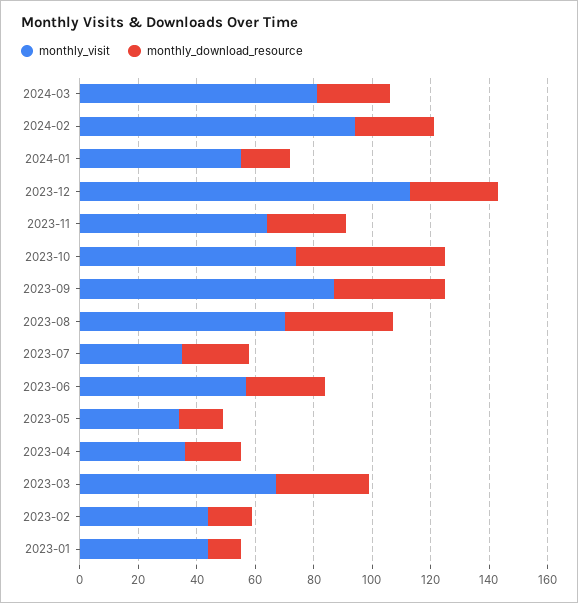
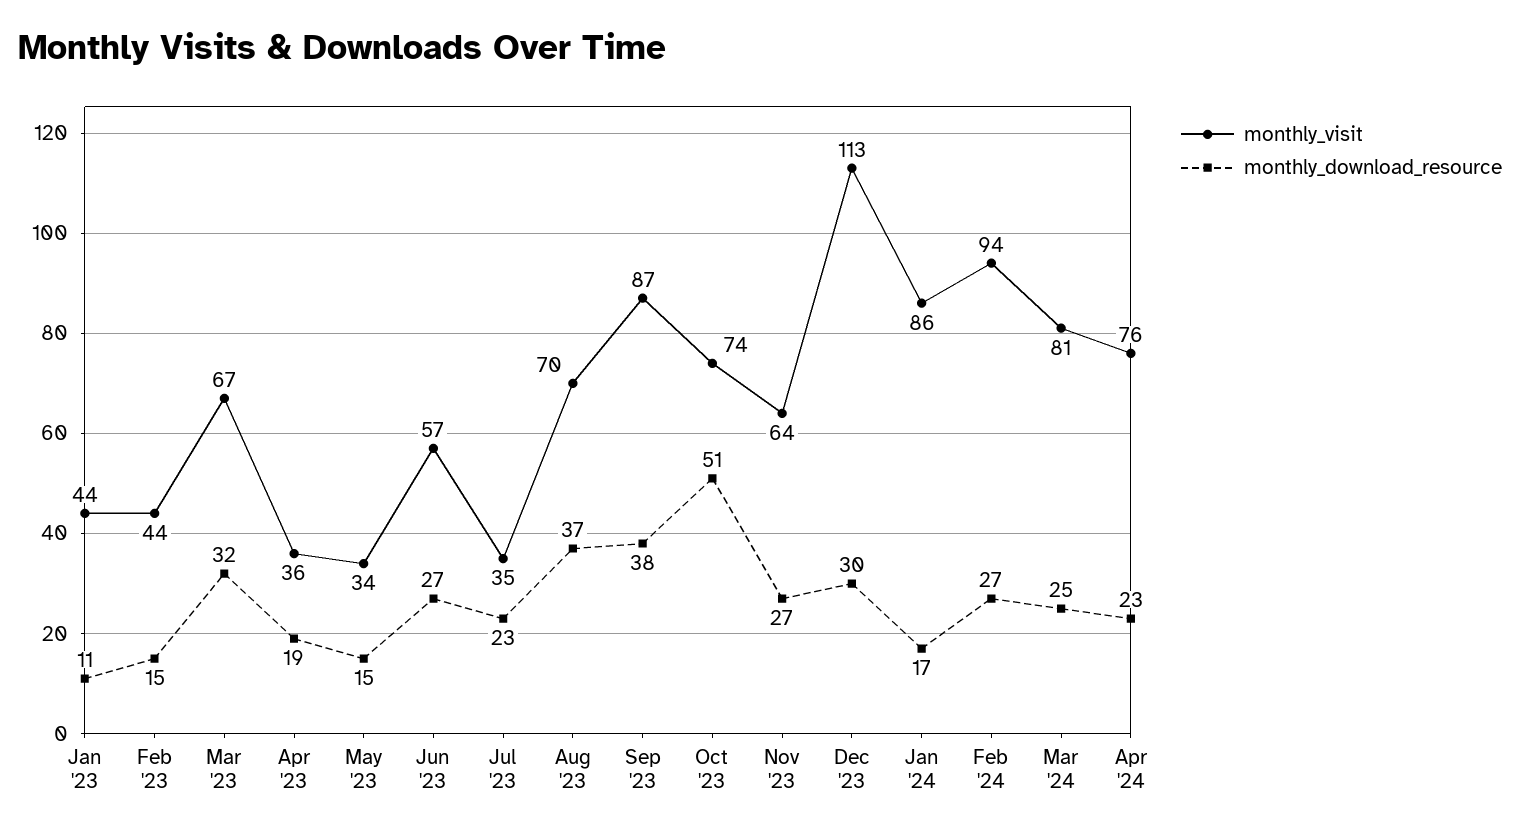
monthly_visit, 2024-01: 55 -> 86
monthly_visit, Apr '24: none -> 76
monthly_download_resource, Apr '24: none -> 23

